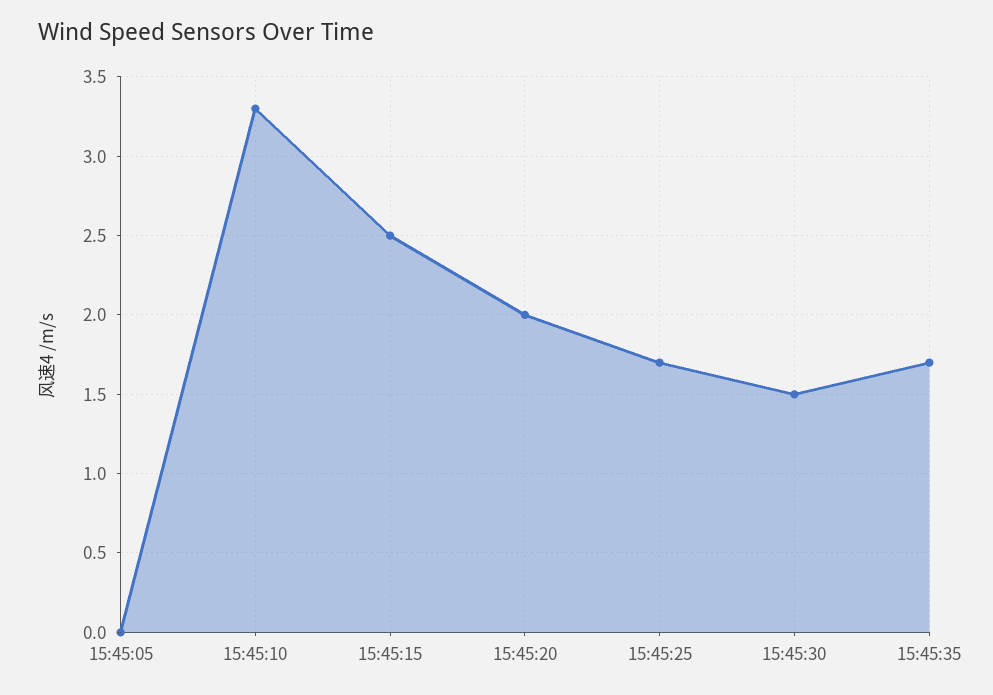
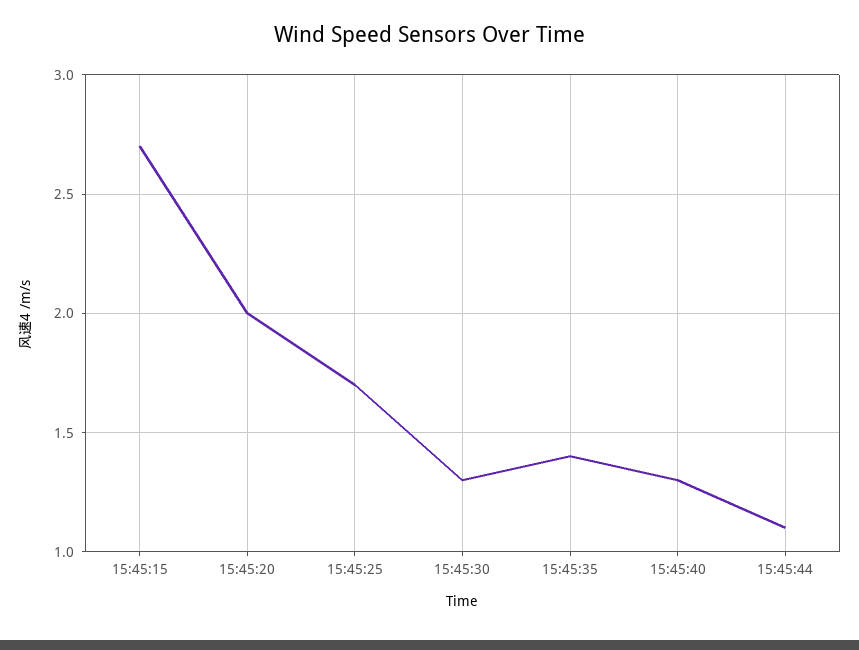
15:45:05: 0 -> none
15:45:10: 3.3 -> none
15:45:15: 2.5 -> 2.7
15:45:30: 1.5 -> 1.3
15:45:35: 1.7 -> 1.4
15:45:40: none -> 1.3
15:45:44: none -> 1.1

